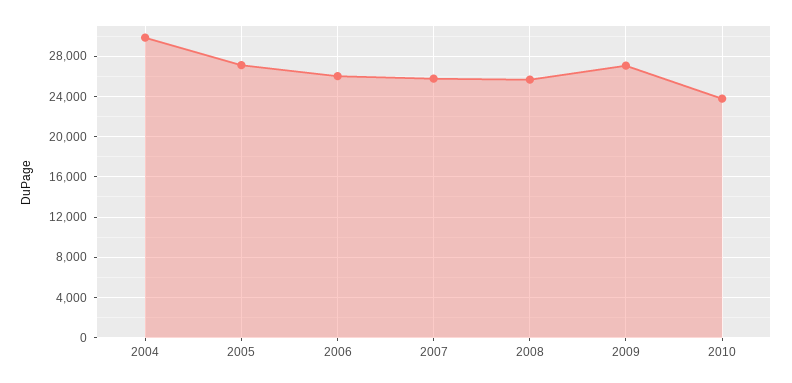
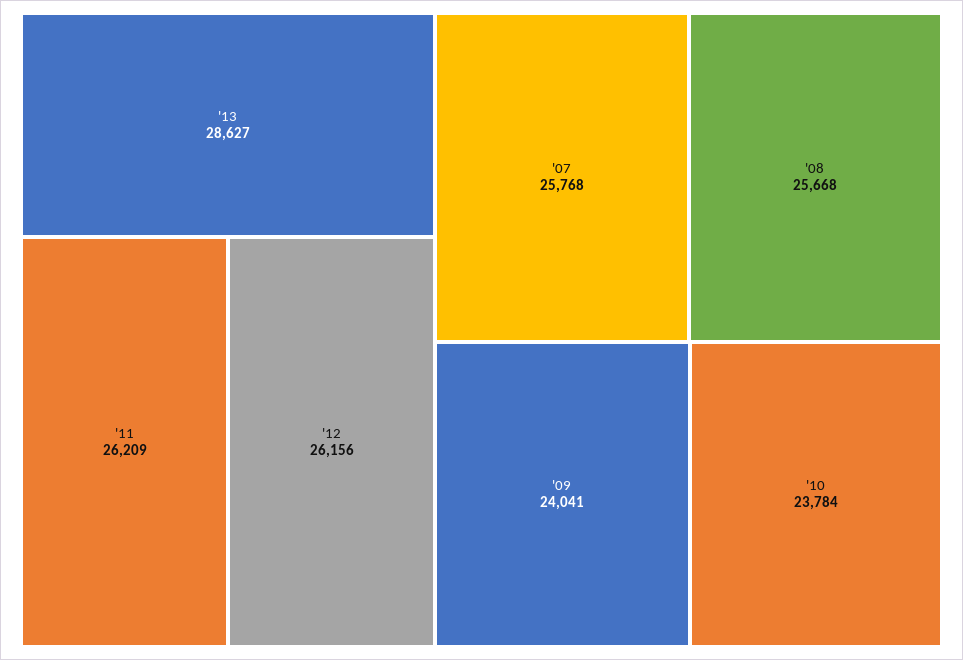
2004: 30000 -> none
2005: 27000 -> none
2006: 26000 -> none
2009: 27000 -> 24041
'13: none -> 28627
'11: none -> 26209
'12: none -> 26156

